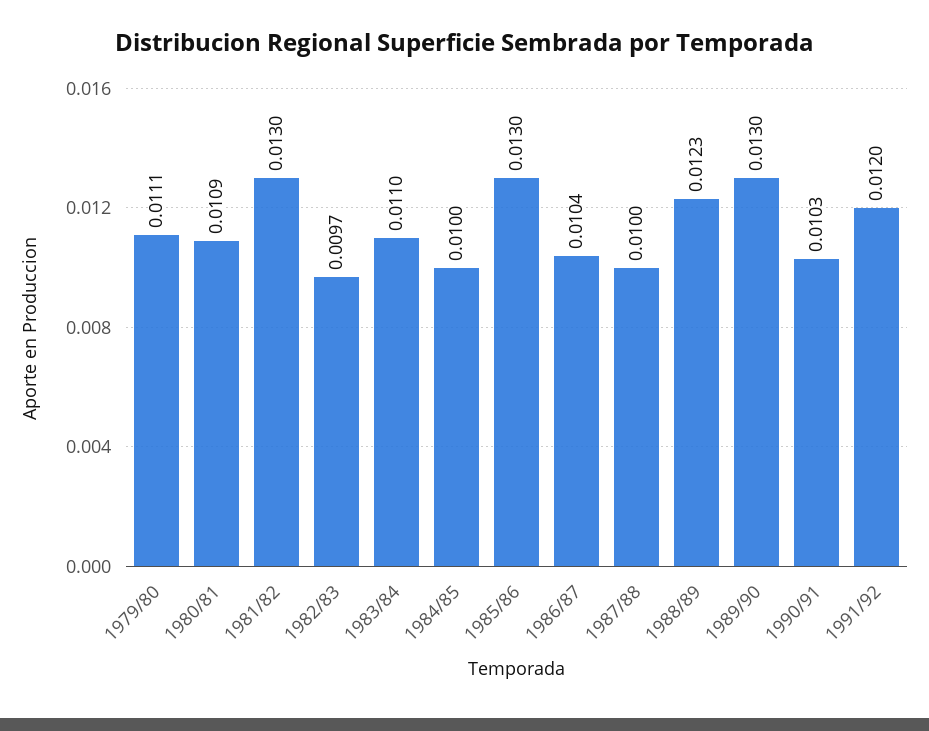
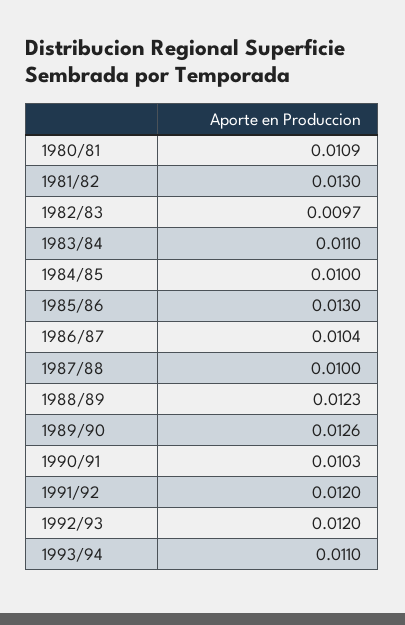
1979/80: 0.0111 -> none
1989/90: 0.013 -> 0.0126
1992/93: none -> 0.012
1993/94: none -> 0.011

